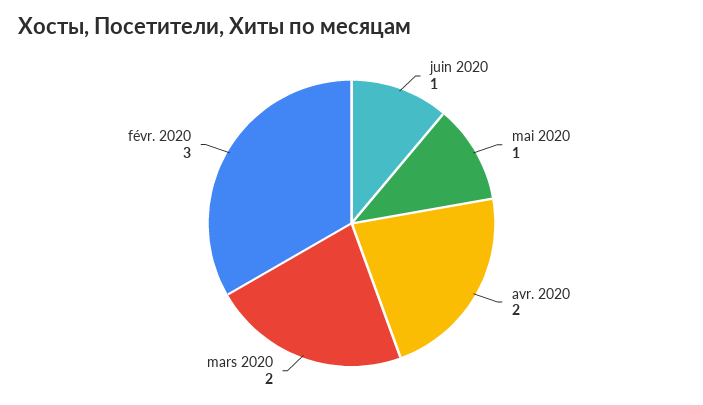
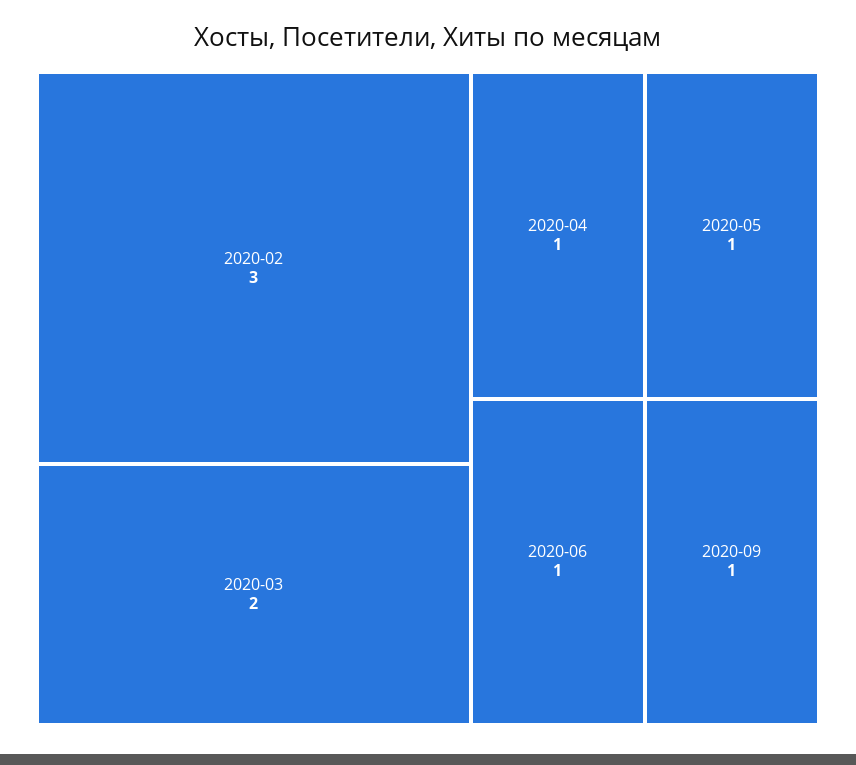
avr. 2020: 2 -> 1
2020-09: none -> 1

